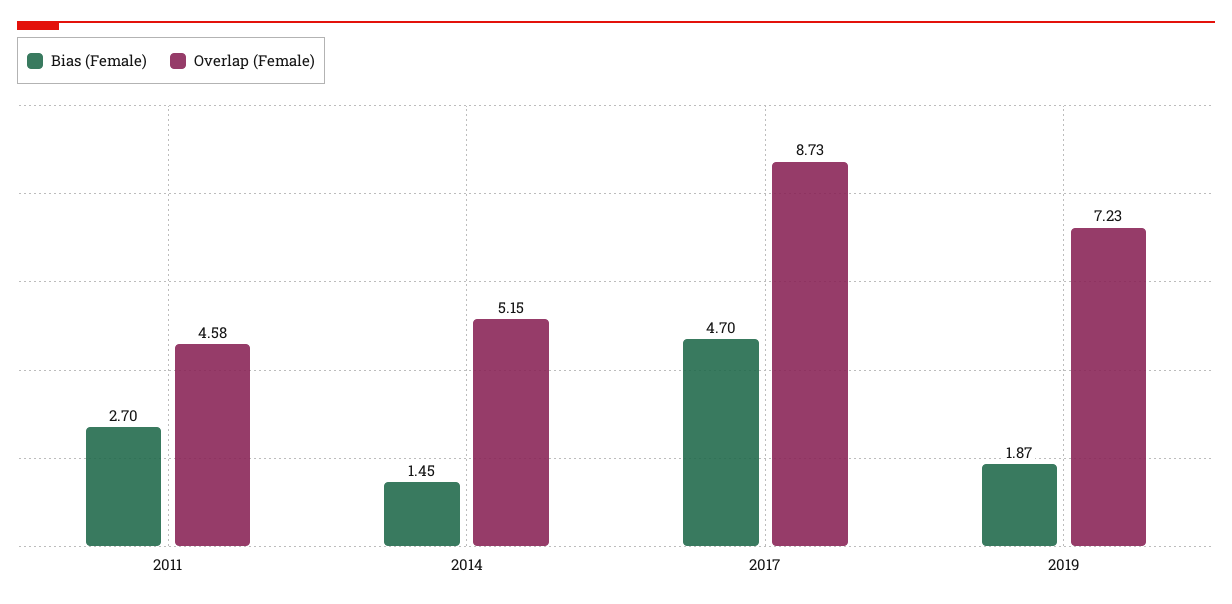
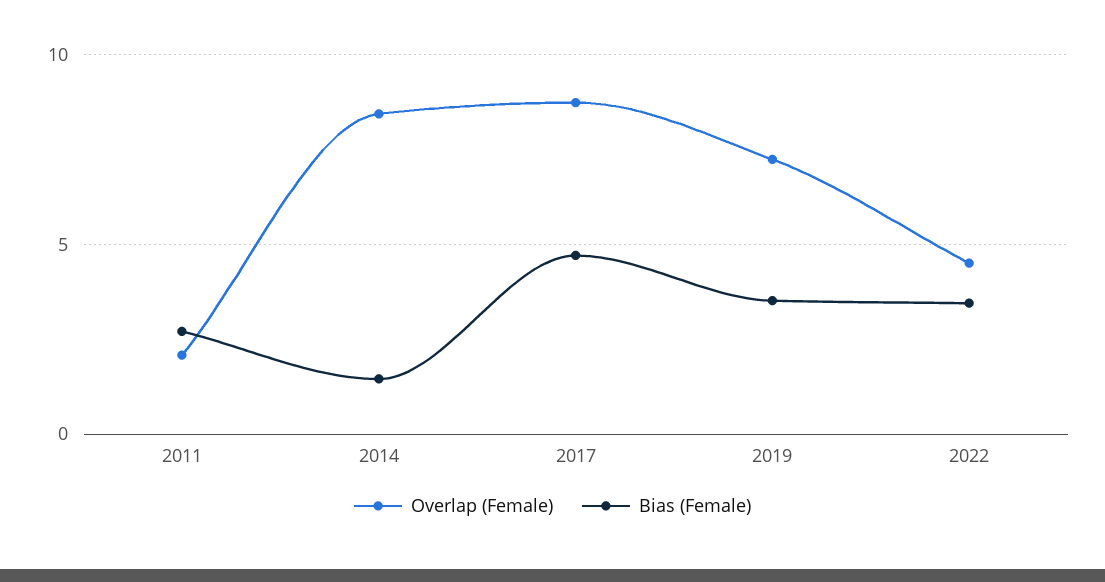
Overlap (Female), 2011: 4.58 -> 2
Overlap (Female), 2014: 5.15 -> 8.5
Bias (Female), 2019: 1.87 -> 3.5
Overlap (Female), 2022: none -> 4.5
Bias (Female), 2022: none -> 3.5

